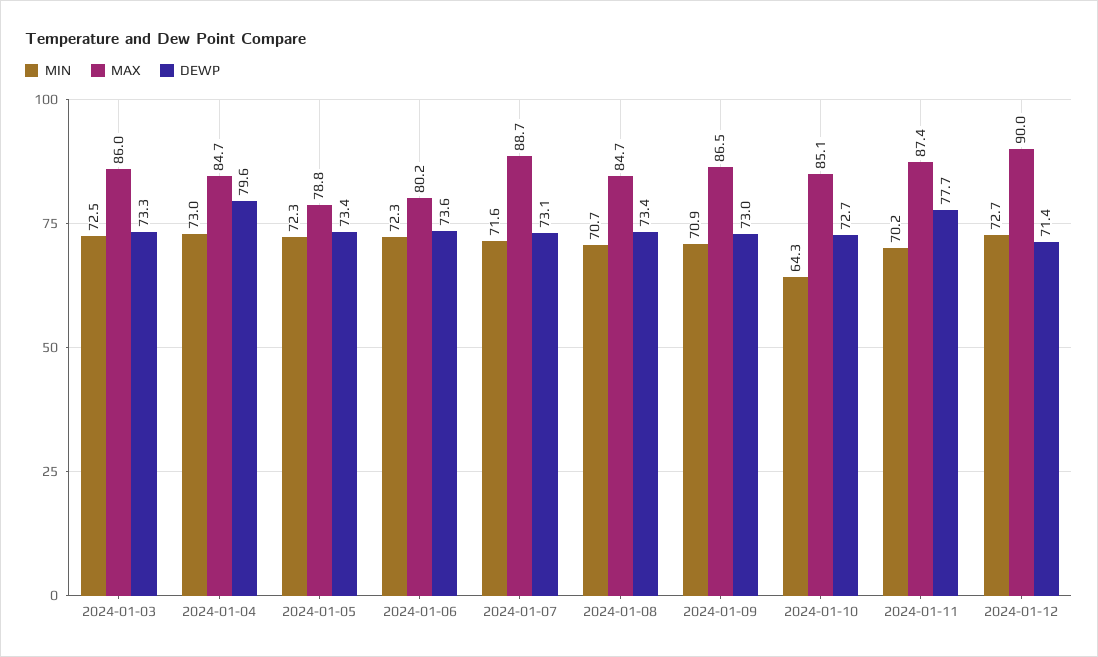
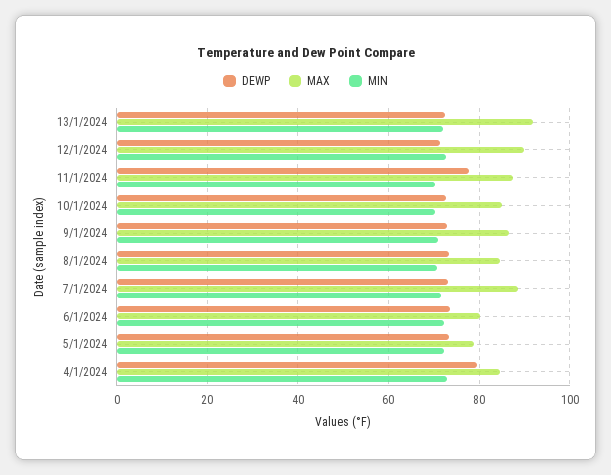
MIN, 2024-01-03: 72.5 -> none
MAX, 2024-01-03: 86 -> none
DEWP, 2024-01-03: 73.3 -> none
MIN, 2024-01-10: 64.3 -> 70
DEWP, 13/1/2024: none -> 72
MAX, 13/1/2024: none -> 92
MIN, 13/1/2024: none -> 72

